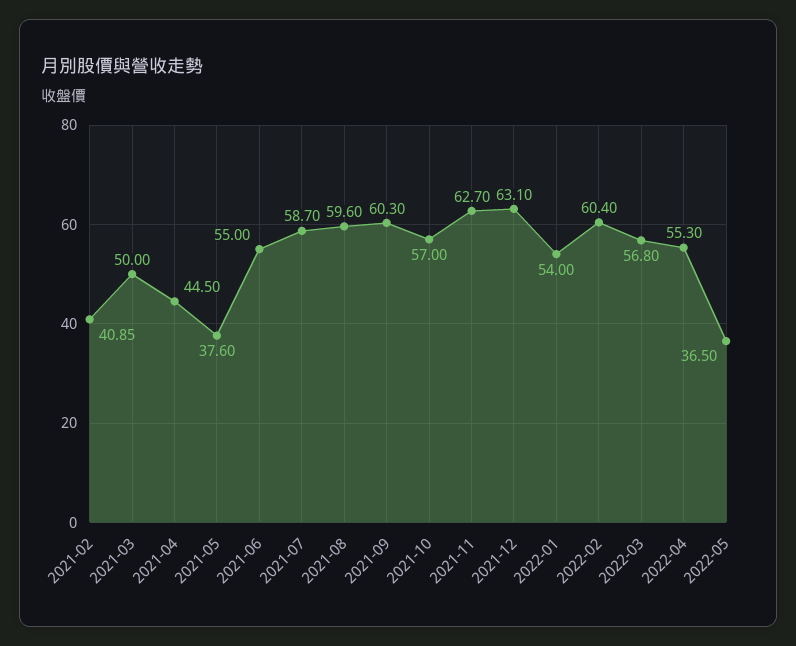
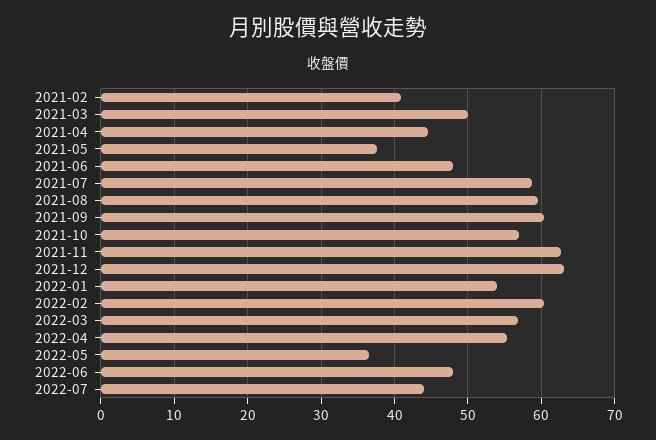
2021-06: 55 -> 48
2022-06: none -> 48
2022-07: none -> 44

